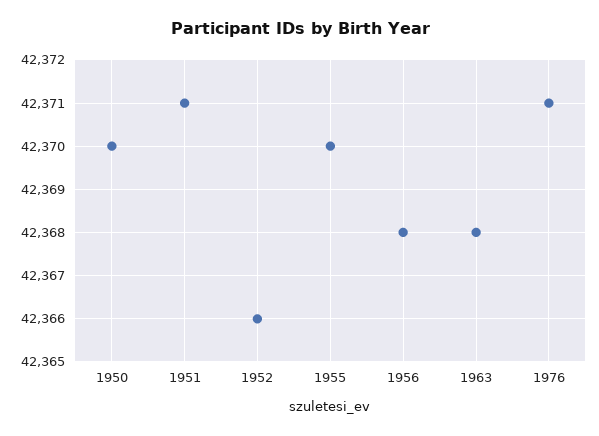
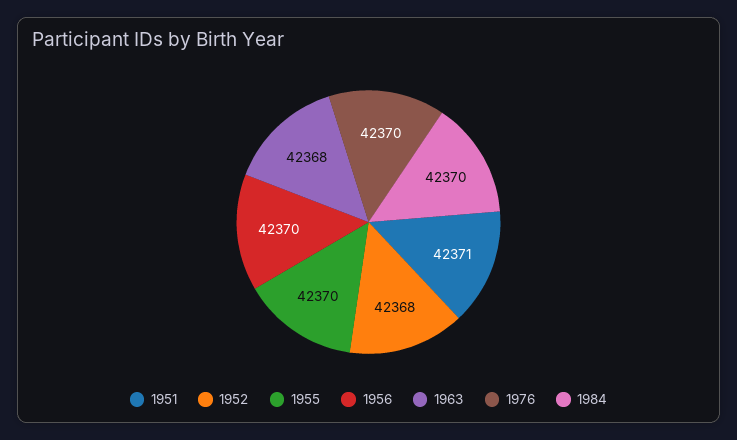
1950: 42370 -> none
1952: 42366 -> 42368
1956: 42368 -> 42370
1976: 42371 -> 42370
1984: none -> 42370

